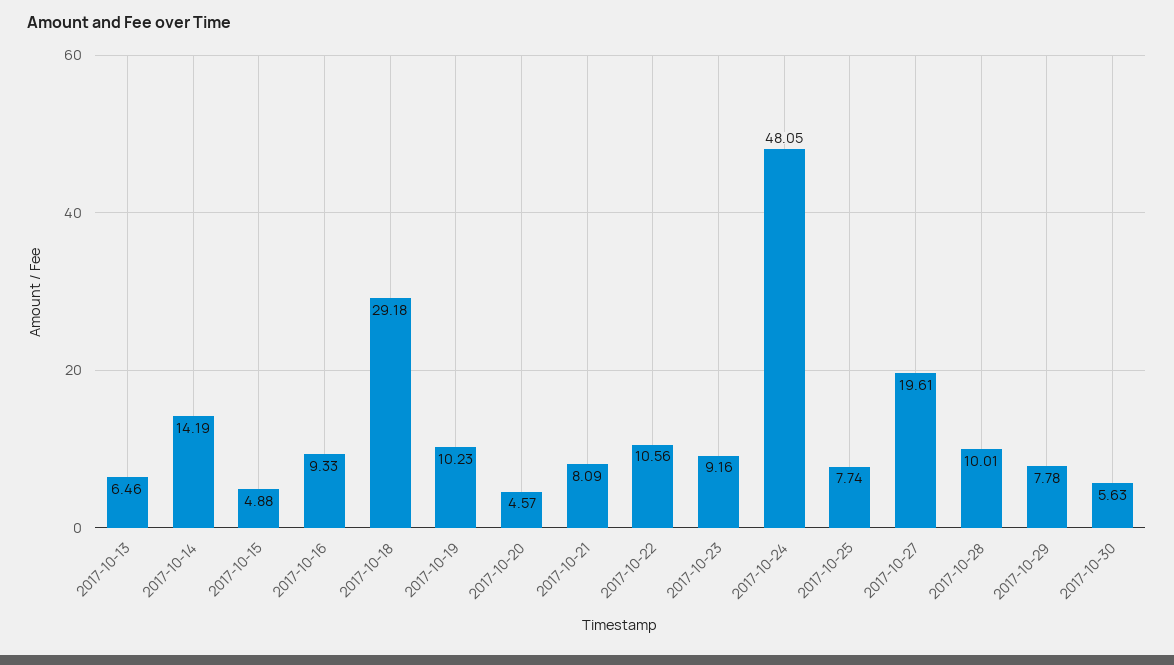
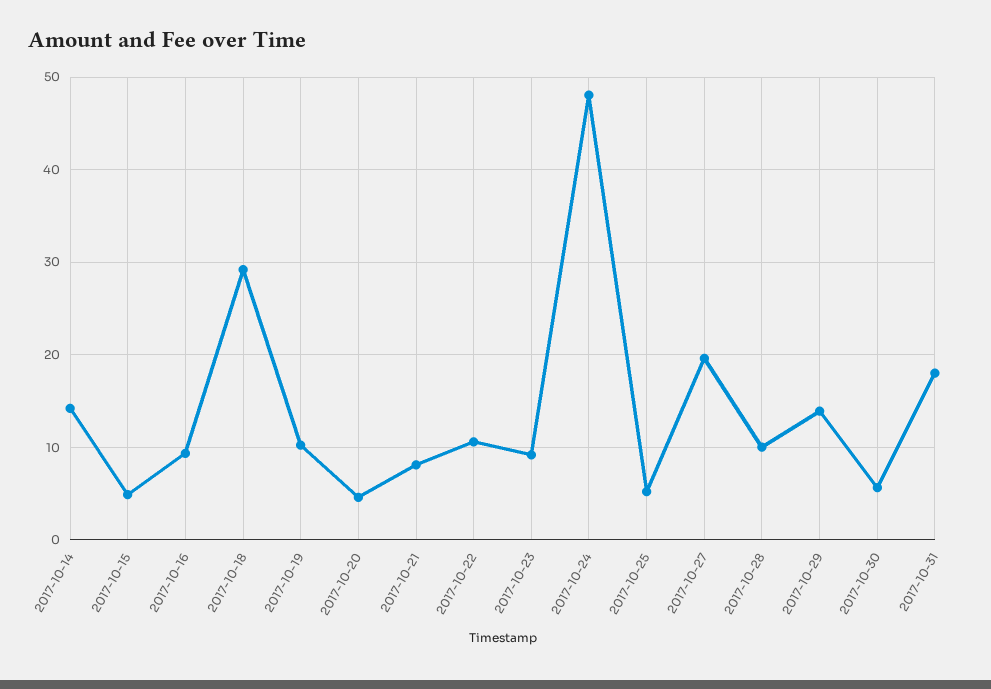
2017-10-13: 6.46 -> none
2017-10-25: 7.74 -> 5
2017-10-29: 7.78 -> 14
2017-10-31: none -> 18

